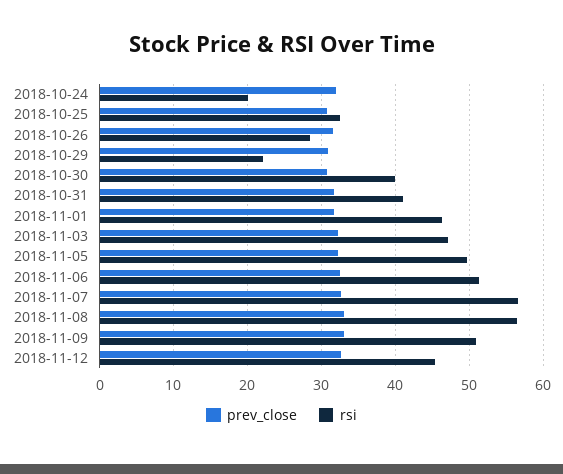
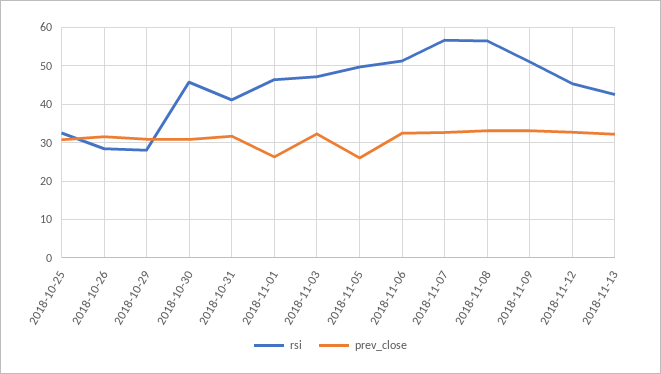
prev_close, 2018-10-24: 32 -> none
rsi, 2018-10-24: 20 -> none
rsi, 2018-10-29: 22 -> 28
rsi, 2018-10-30: 40 -> 46
prev_close, 2018-11-01: 32 -> 26
prev_close, 2018-11-05: 32 -> 26
rsi, 2018-11-13: none -> 42
prev_close, 2018-11-13: none -> 32

